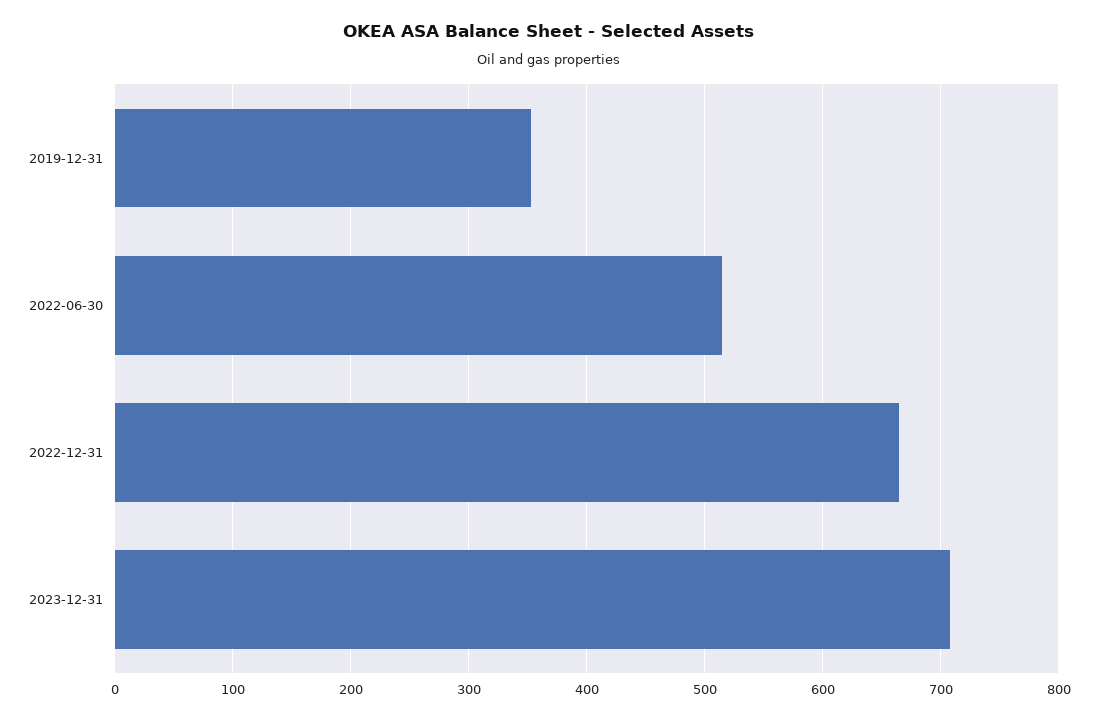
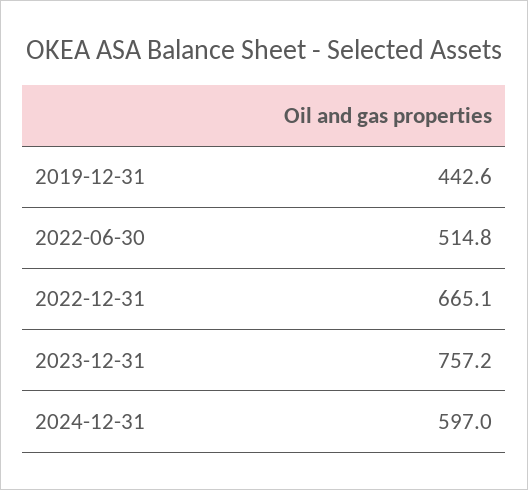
2019-12-31: 350 -> 442.6
2023-12-31: 710 -> 757.2
2024-12-31: none -> 597

